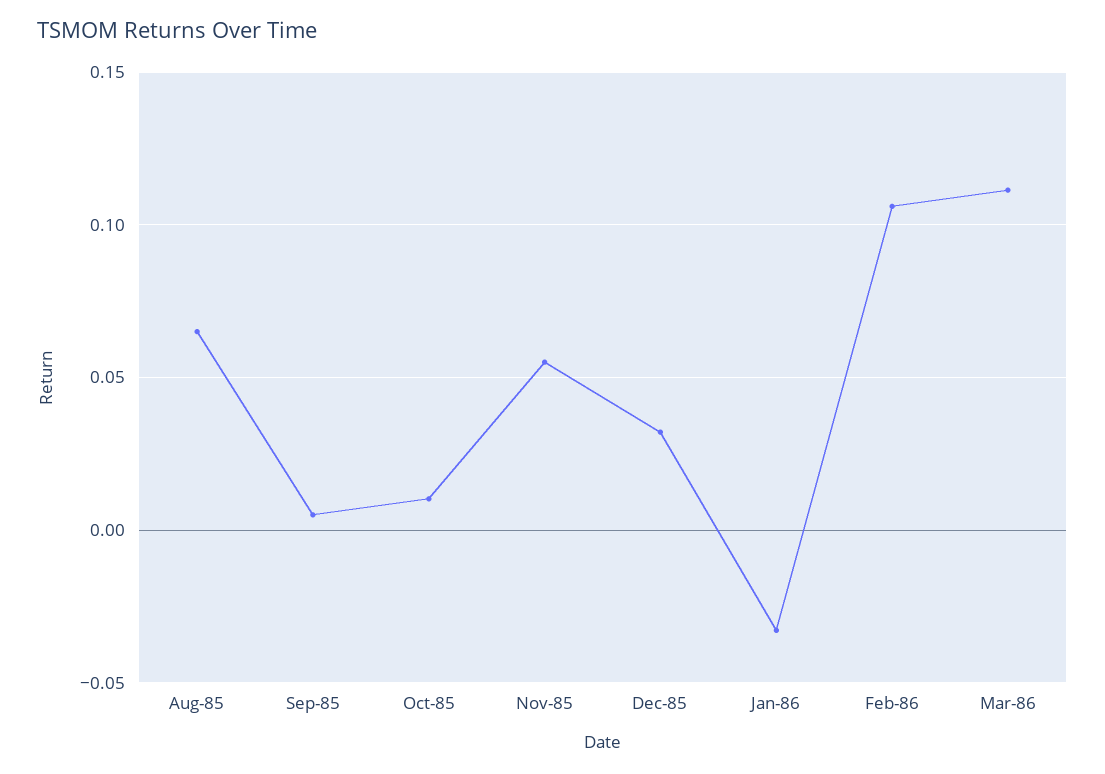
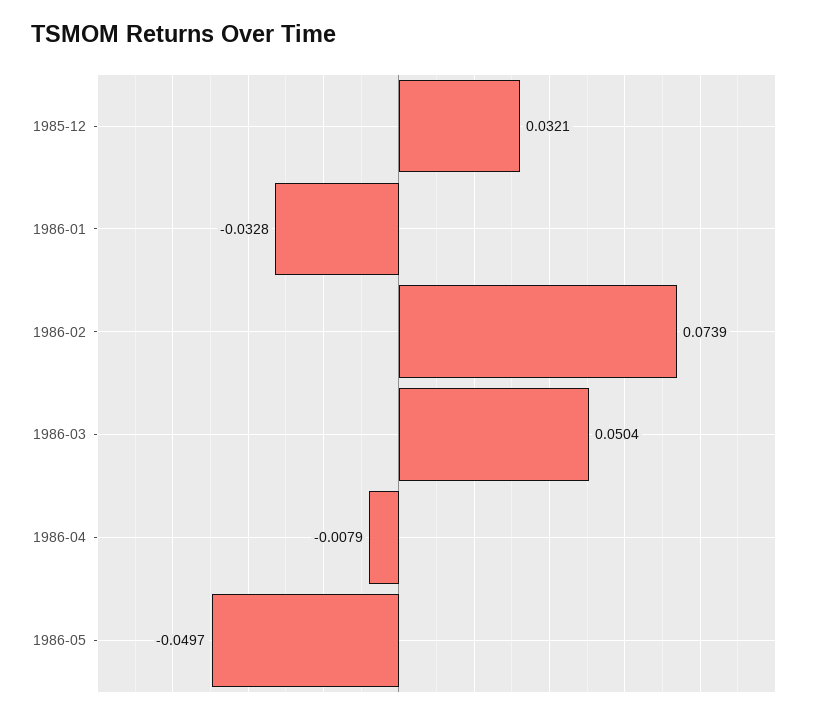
Aug-85: 0.065 -> none
Sep-85: 0.005 -> none
Oct-85: 0.01 -> none
Nov-85: 0.055 -> none
Feb-86: 0.105 -> 0.0739
Mar-86: 0.11 -> 0.0504
1986-04: none -> -0.0079
1986-05: none -> -0.0497

